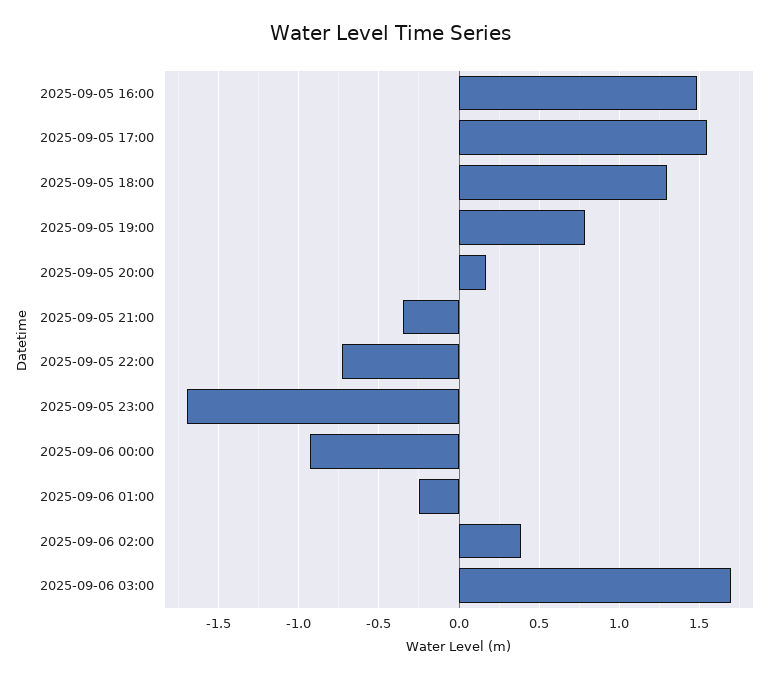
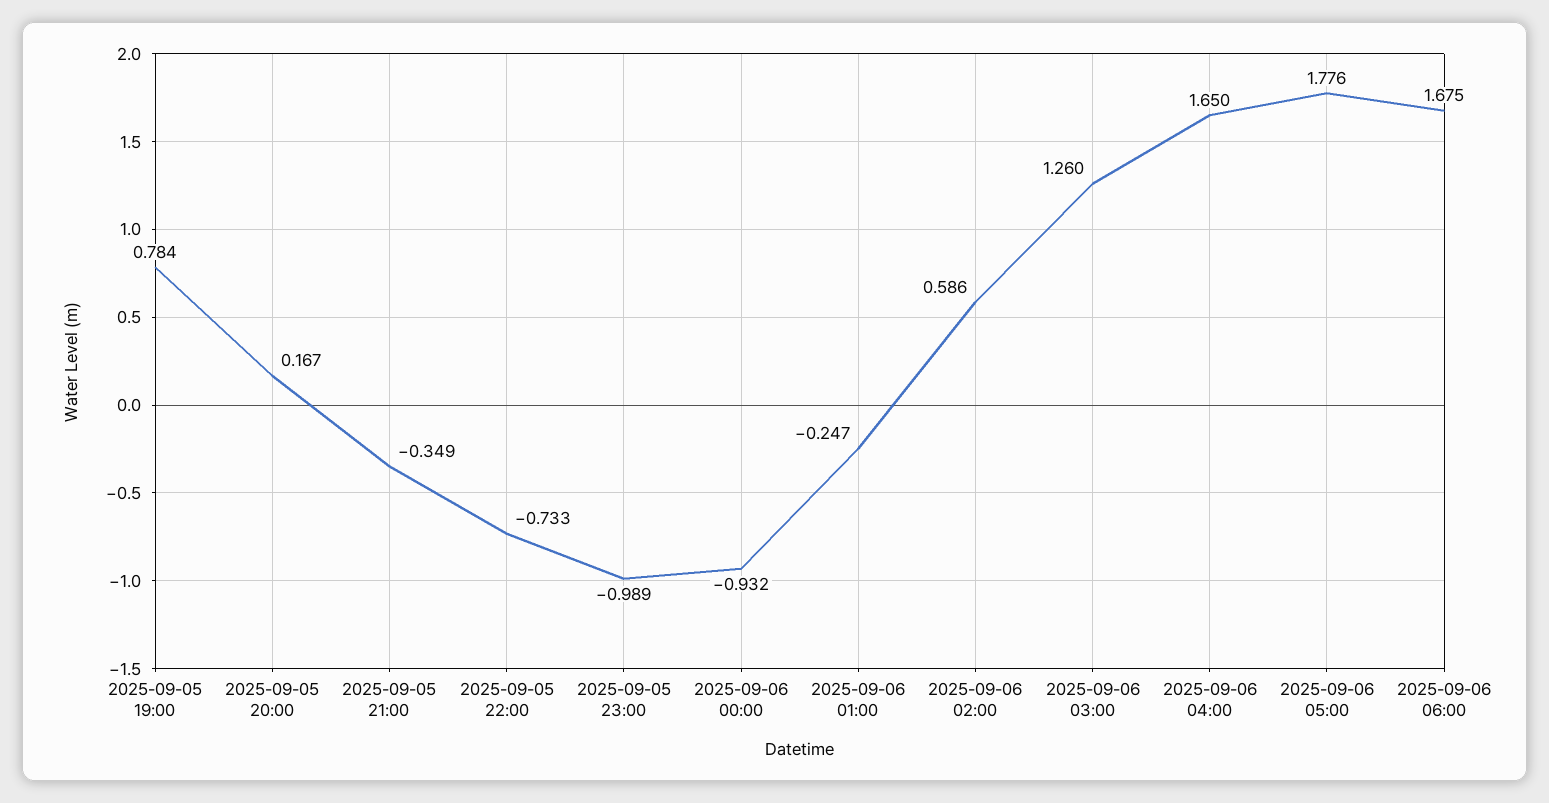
2025-09-05 16:00: 1.5 -> none
2025-09-05 17:00: 1.55 -> none
2025-09-05 18:00: 1.3 -> none
2025-09-05 23:00: -1.7 -> -0.989
2025-09-06 02:00: 0.4 -> 0.586
2025-09-06 03:00: 1.7 -> 1.26
2025-09-06 04:00: none -> 1.65
2025-09-06 05:00: none -> 1.776
2025-09-06 06:00: none -> 1.675

